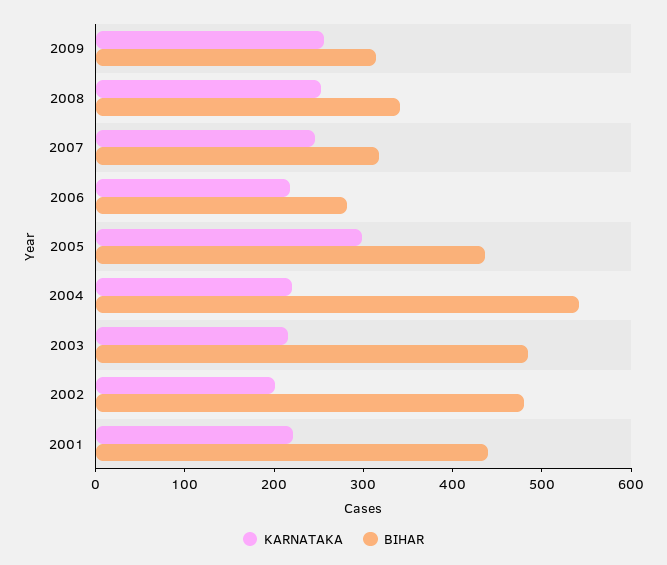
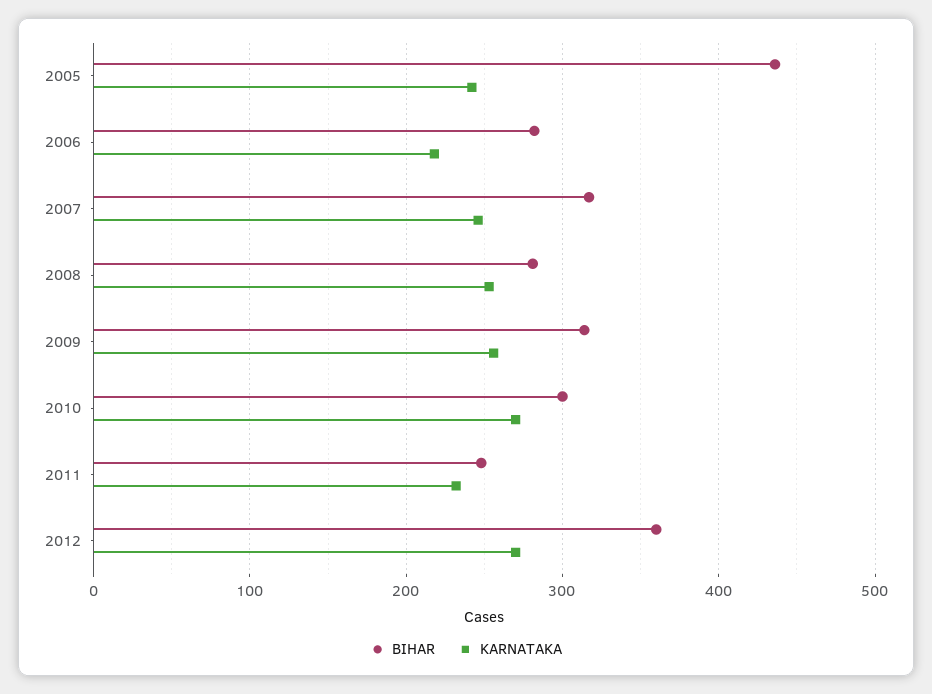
BIHAR, 2008: 340 -> 280
KARNATAKA, 2005: 300 -> 240
KARNATAKA, 2004: 220 -> none
BIHAR, 2004: 540 -> none
KARNATAKA, 2003: 220 -> none
BIHAR, 2003: 480 -> none
KARNATAKA, 2002: 200 -> none
BIHAR, 2002: 480 -> none
KARNATAKA, 2001: 220 -> none
BIHAR, 2001: 440 -> none
BIHAR, 2010: none -> 300
KARNATAKA, 2010: none -> 270
BIHAR, 2011: none -> 250
KARNATAKA, 2011: none -> 230
BIHAR, 2012: none -> 360
KARNATAKA, 2012: none -> 270

